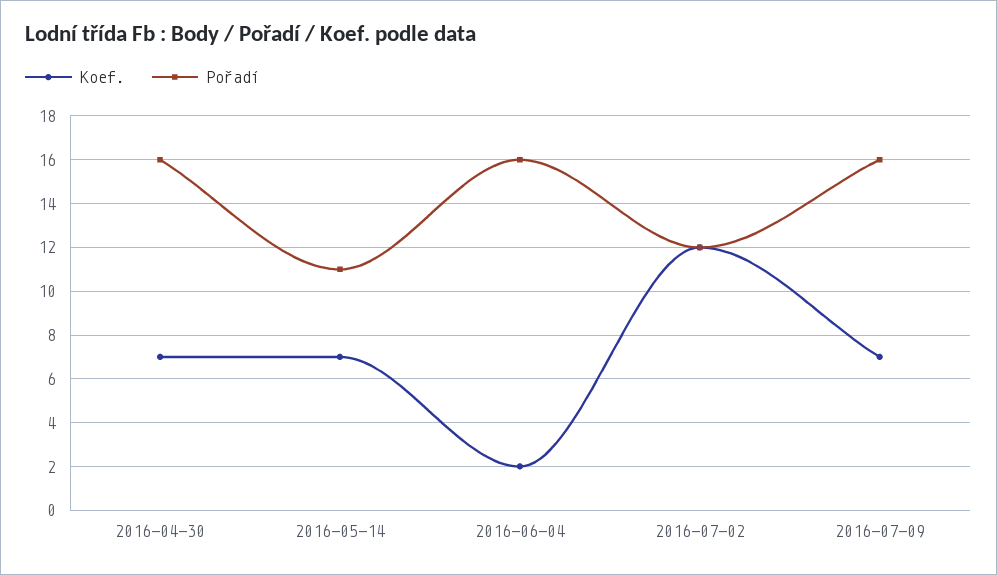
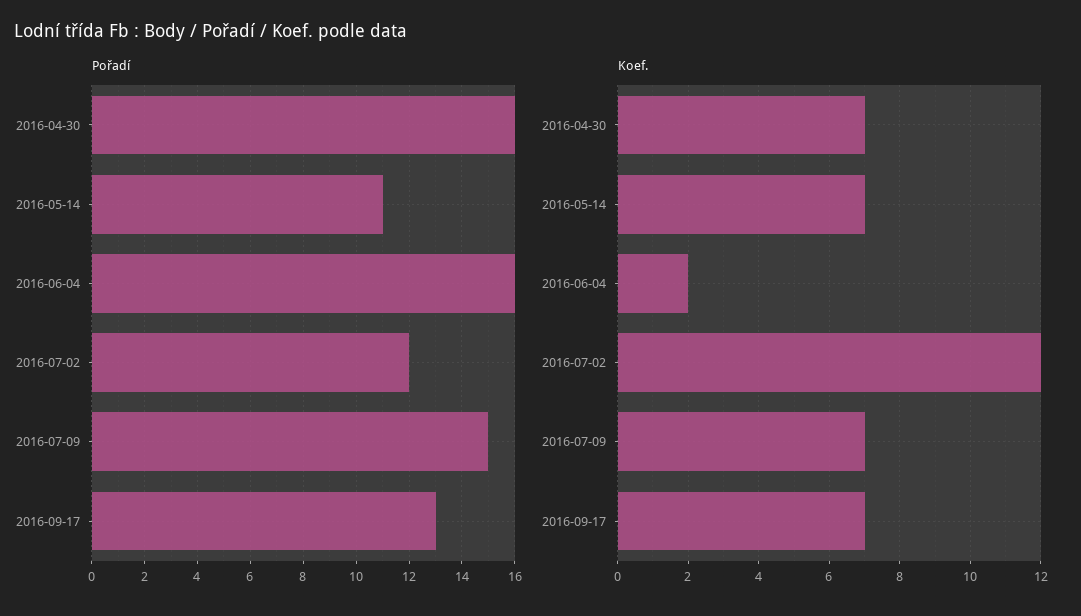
Pořadí, 2016-07-09: 16 -> 15
Pořadí, 2016-09-17: none -> 13
Koef., 2016-09-17: none -> 7

